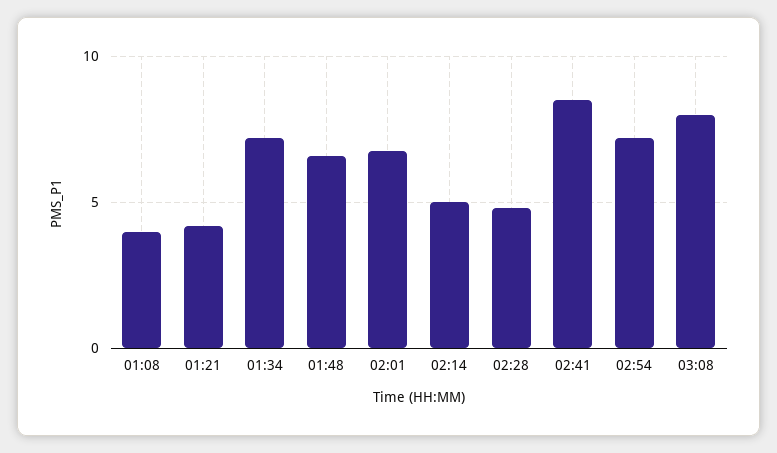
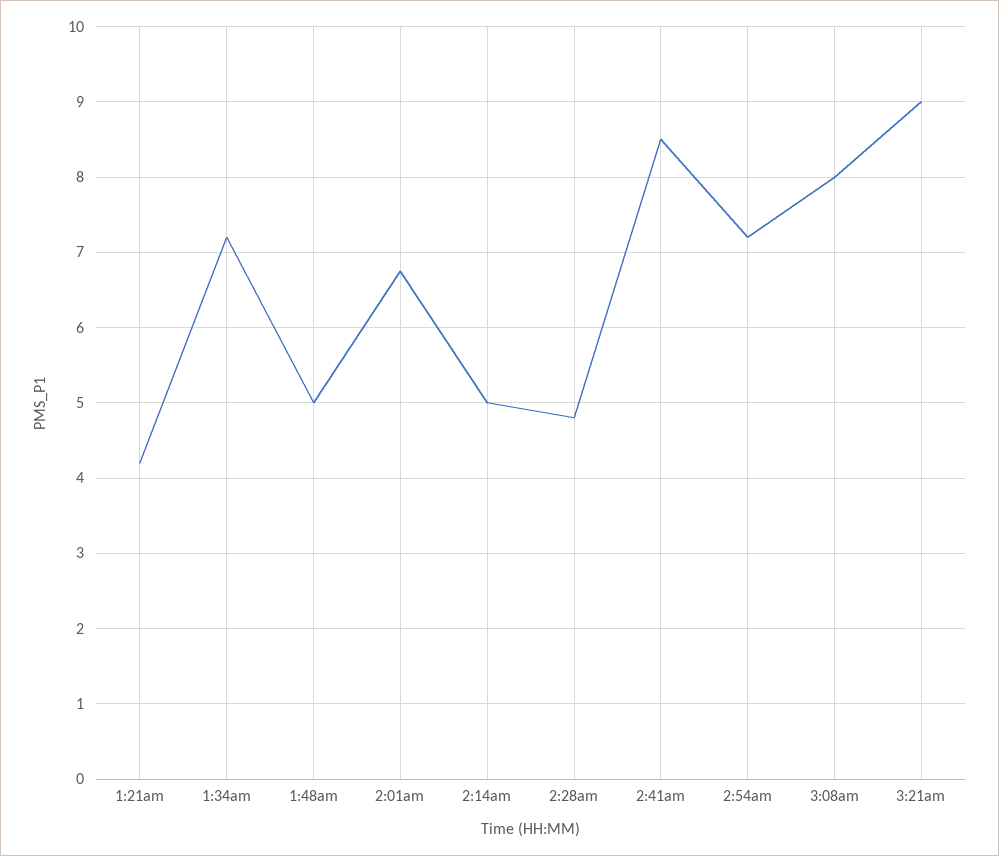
01:08: 4 -> none
01:48: 6.5 -> 5
3:21am: none -> 9

